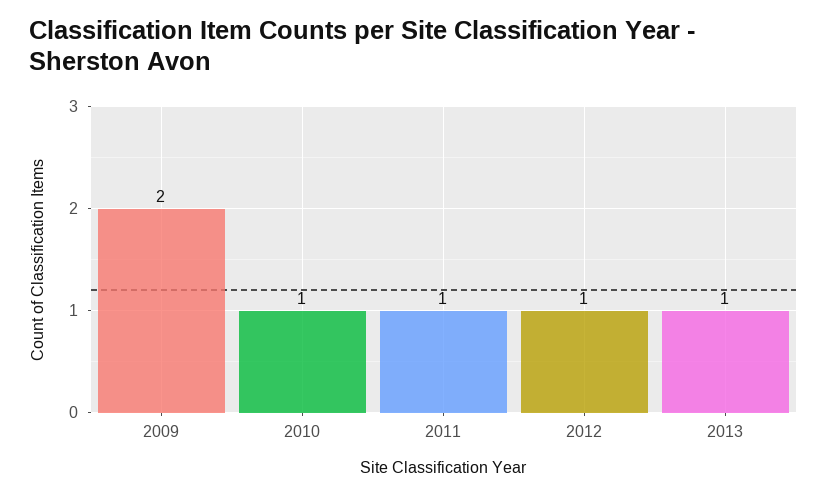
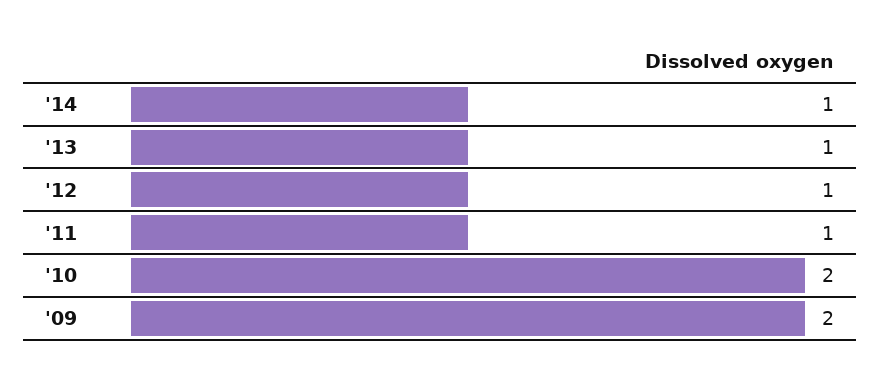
2010: 1 -> 2
'14: none -> 1

